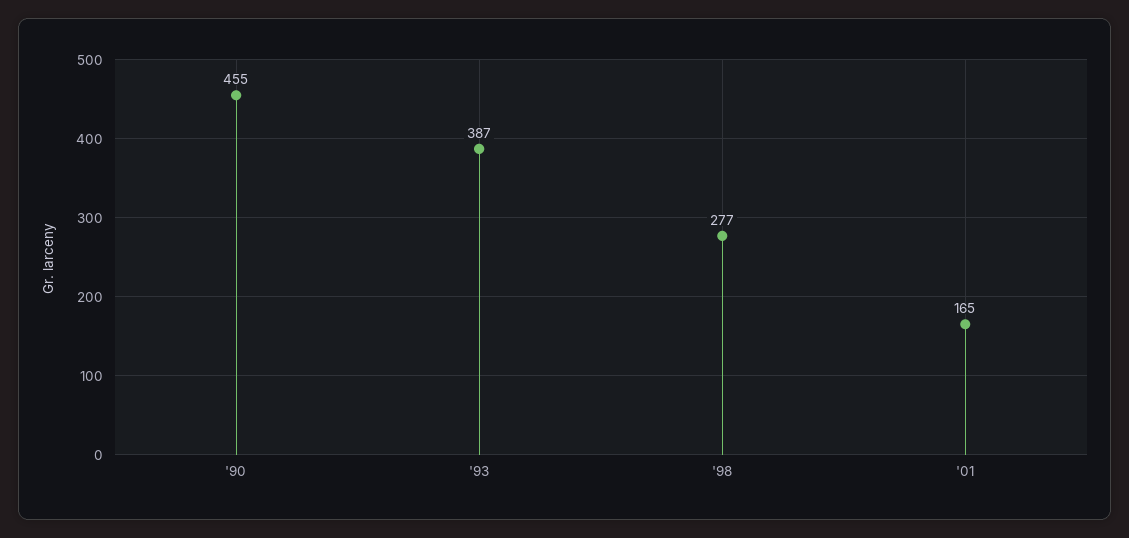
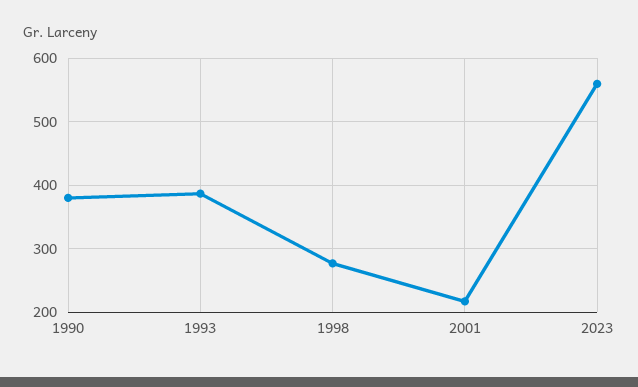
'90: 455 -> 380
'01: 165 -> 220
2023: none -> 560

